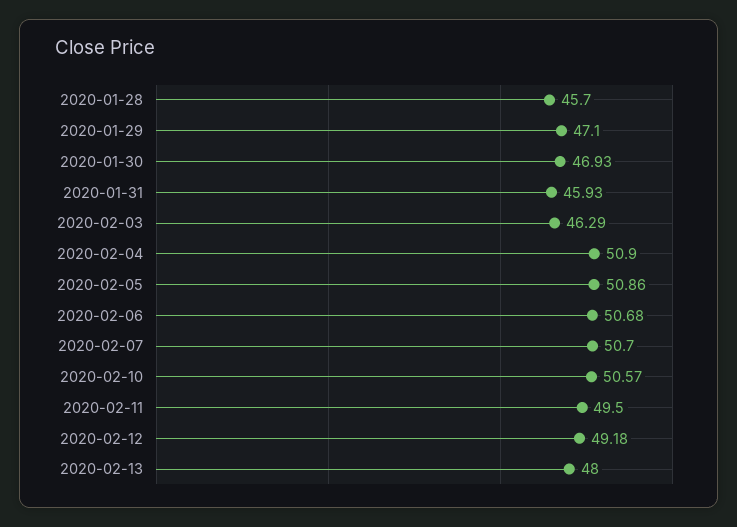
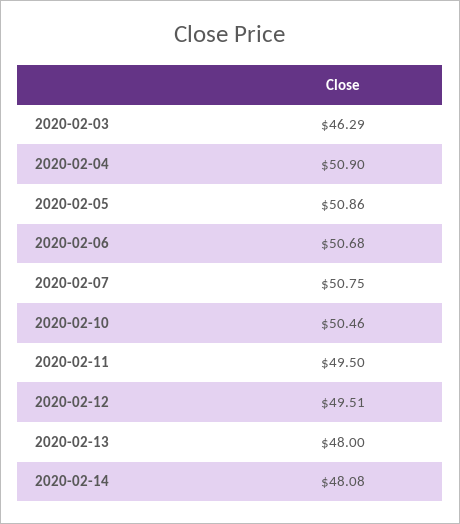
2020-01-28: 45.7 -> none
2020-01-29: 47.1 -> none
2020-01-30: 46.93 -> none
2020-01-31: 45.93 -> none
2020-02-07: 50.7 -> 50.75
2020-02-10: 50.57 -> 50.46
2020-02-12: 49.18 -> 49.51
2020-02-14: none -> 48.08

